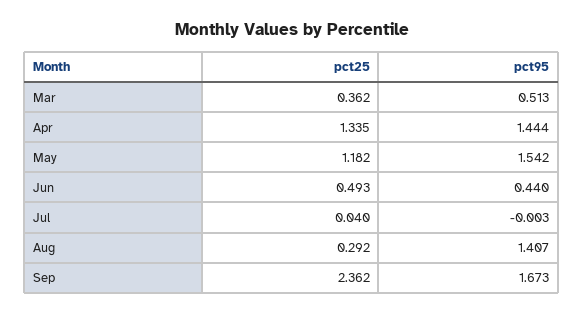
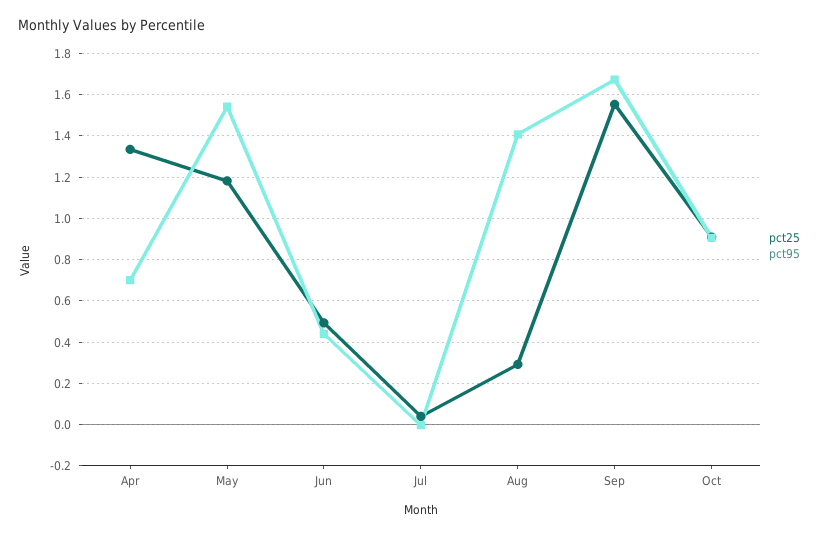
pct25, Mar: 0.362 -> none
pct95, Mar: 0.513 -> none
pct95, Apr: 1.444 -> 0.7
pct25, Sep: 2.362 -> 1.55
pct25, Oct: none -> 0.9
pct95, Oct: none -> 0.9

